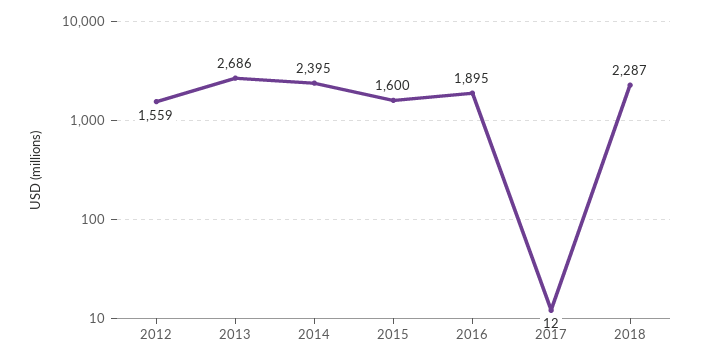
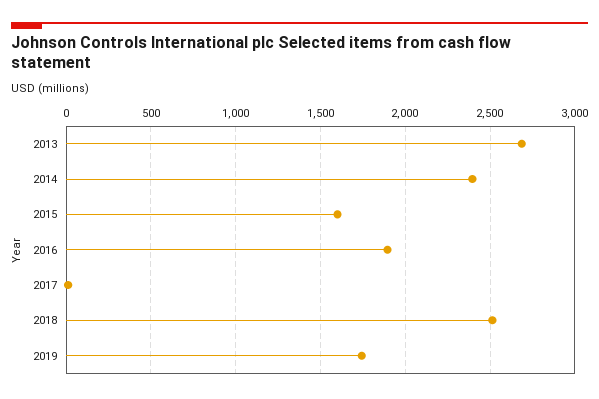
2012: 1559 -> none
2018: 2287 -> 2500
2019: none -> 1750

